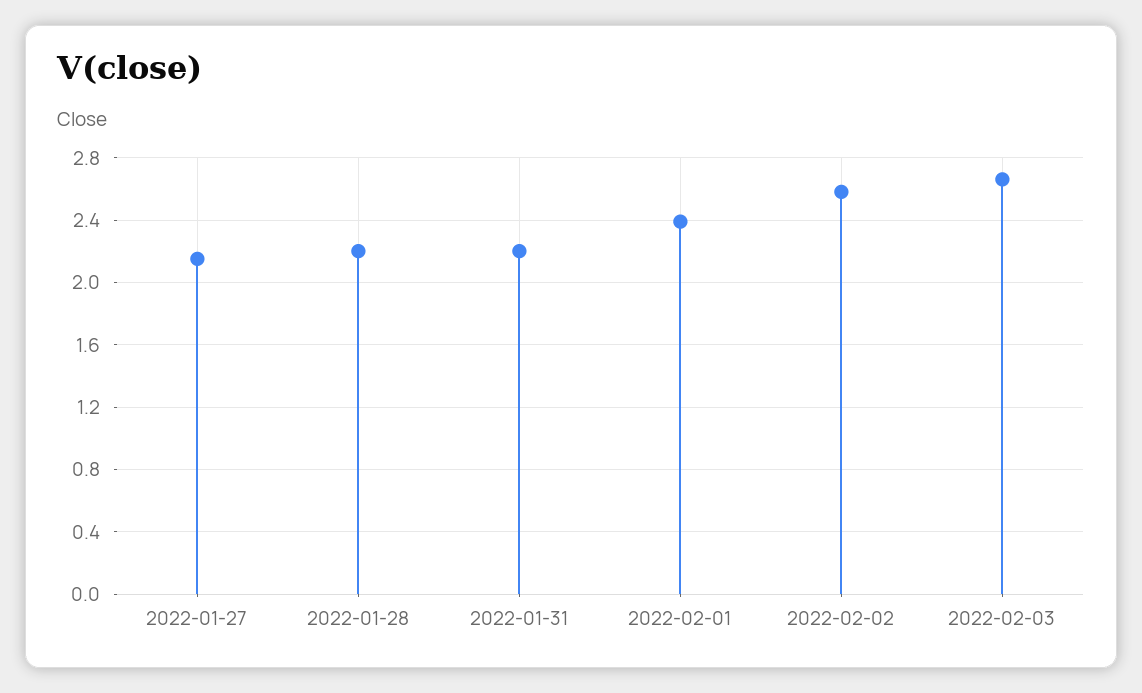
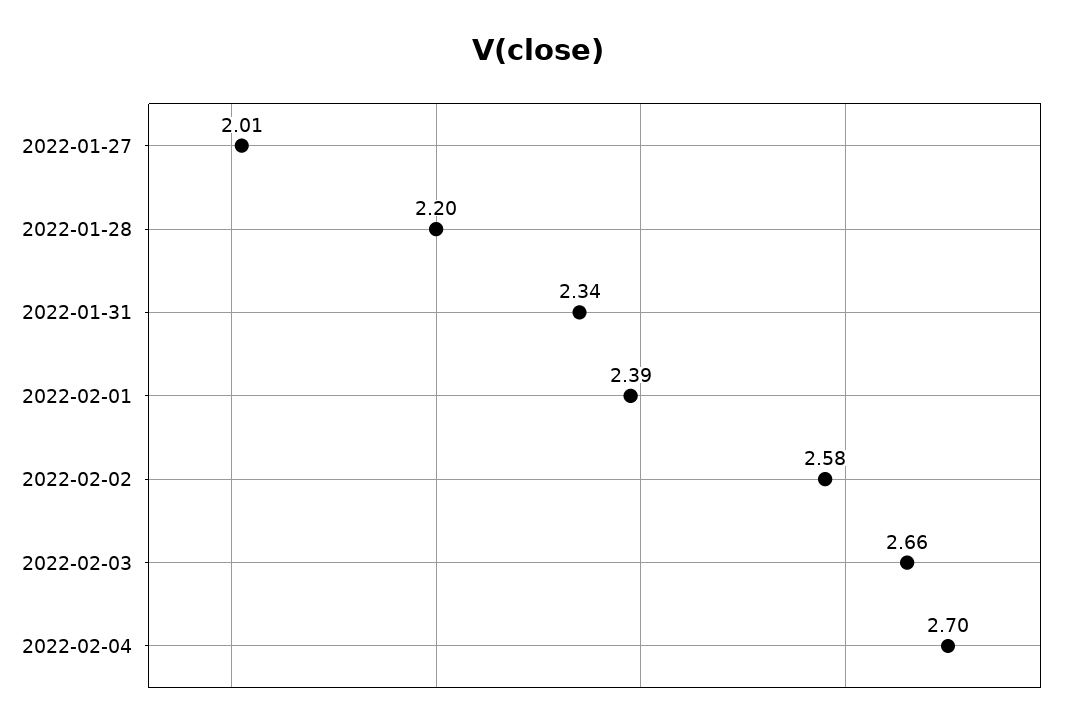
2022-01-27: 2.15 -> 2.01
2022-01-31: 2.2 -> 2.34
2022-02-04: none -> 2.7

